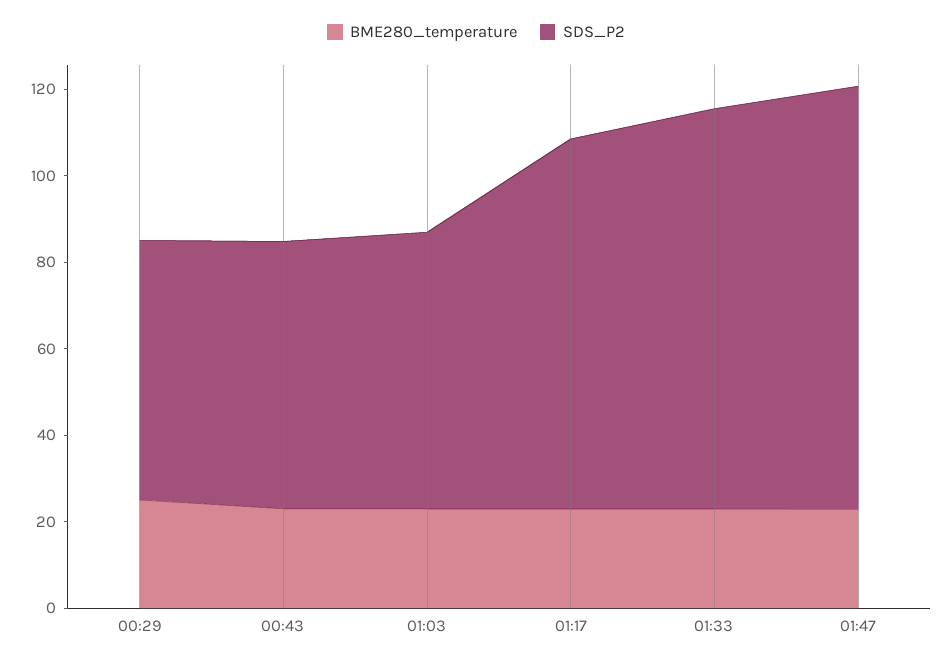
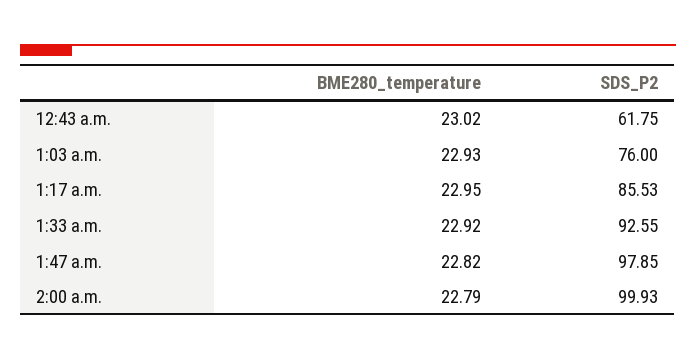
BME280_temperature, 00:29: 25 -> none
SDS_P2, 00:29: 60 -> none
SDS_P2, 01:03: 65 -> 76
BME280_temperature, 2:00 a.m.: none -> 22.79
SDS_P2, 2:00 a.m.: none -> 99.93

